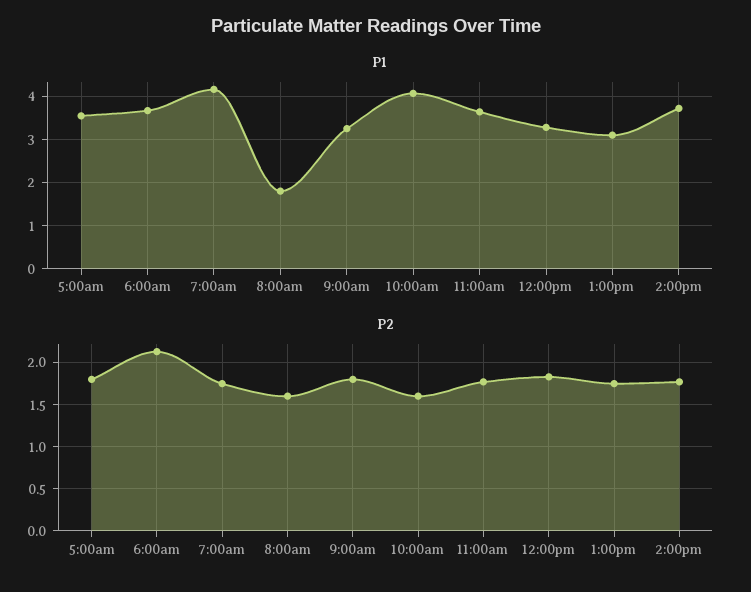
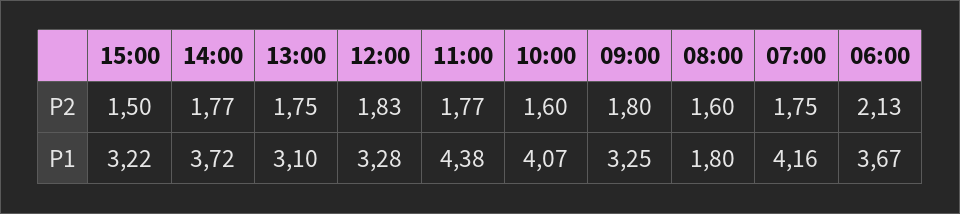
P1, 5:00am: 3.6 -> none
P1, 11:00am: 3.6 -> 4.38
P2, 5:00am: 1.8 -> none
P2, 15:00: none -> 1.5
P1, 15:00: none -> 3.22

